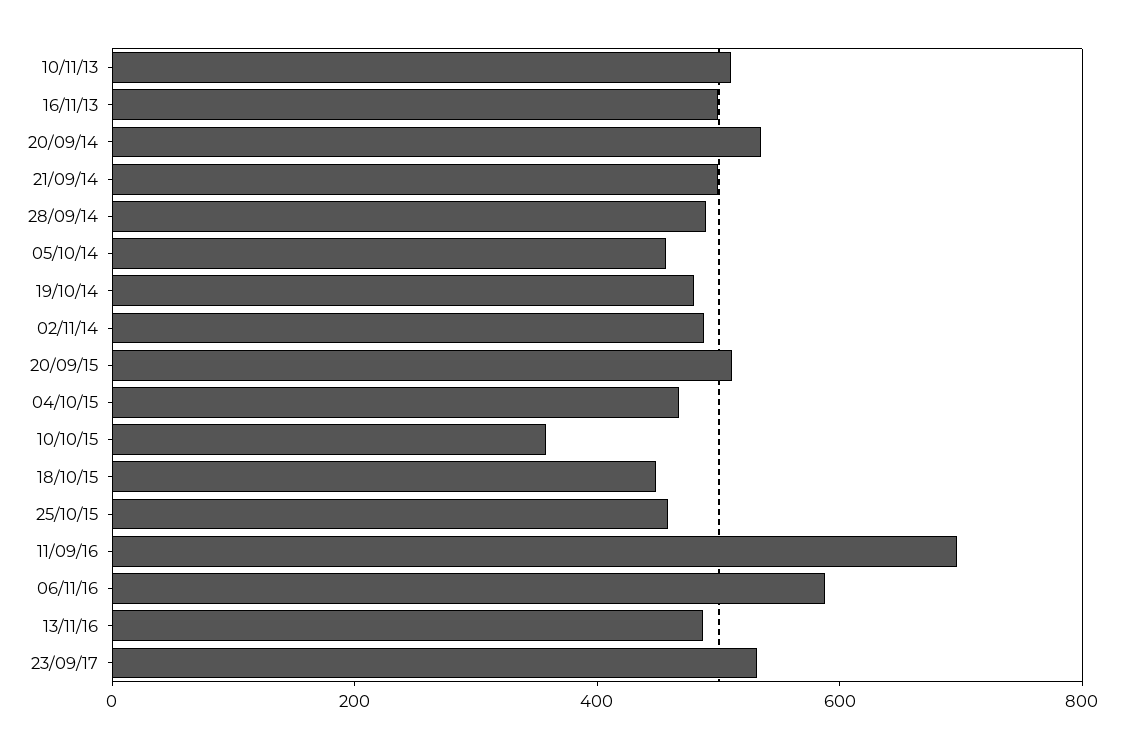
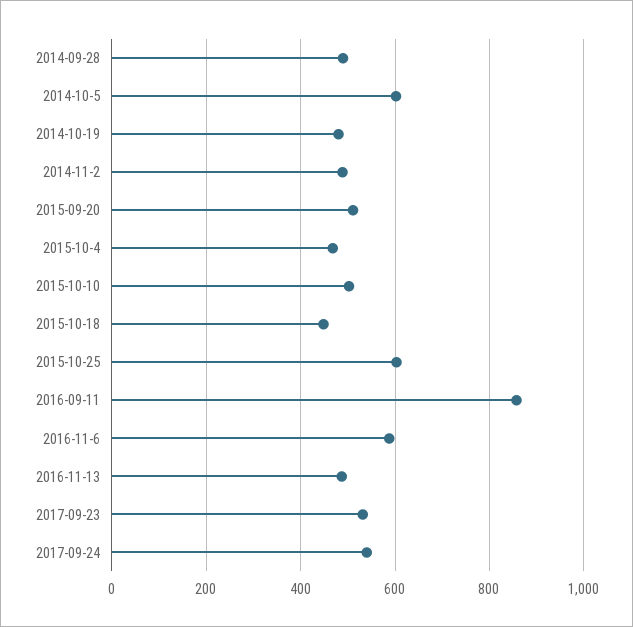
10/11/13: 500 -> none
16/11/13: 500 -> none
20/09/14: 550 -> none
21/09/14: 500 -> none
05/10/14: 450 -> 600
10/10/15: 350 -> 500
25/10/15: 450 -> 600
11/09/16: 700 -> 860
2017-09-24: none -> 540

